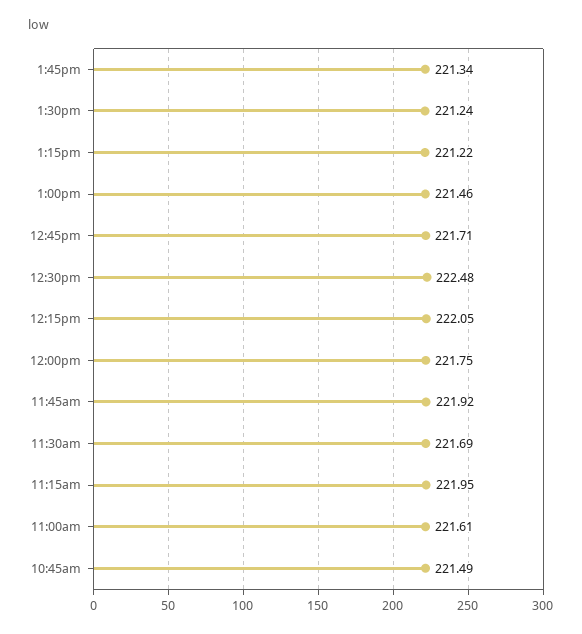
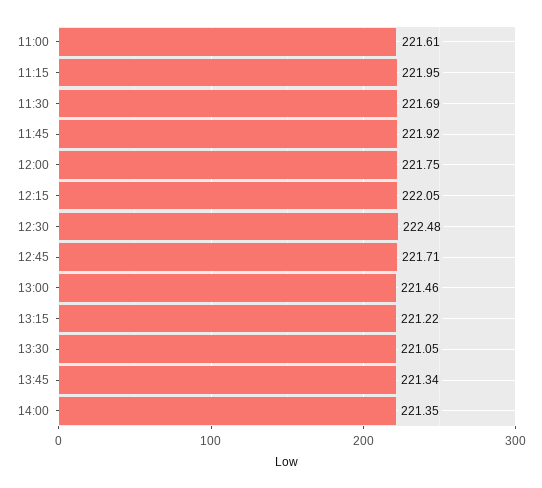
1:30pm: 221.24 -> 221.05
10:45am: 221.49 -> none
14:00: none -> 221.35

